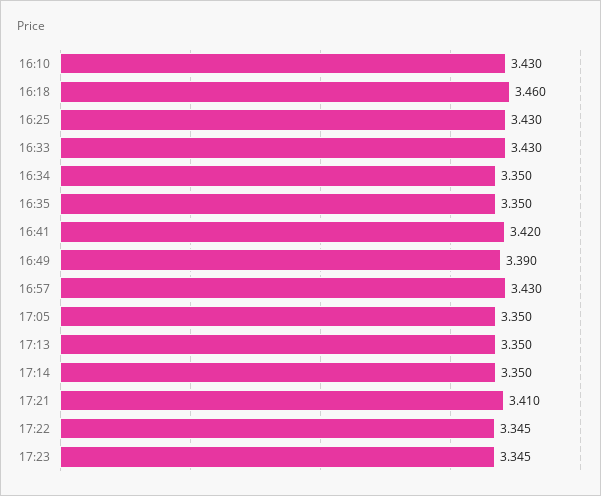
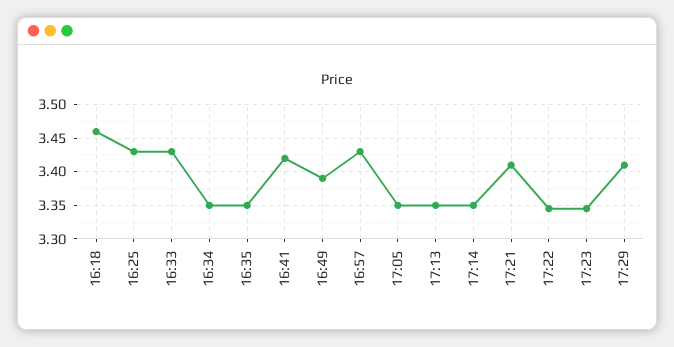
16:10: 3.43 -> none
17:29: none -> 3.41

